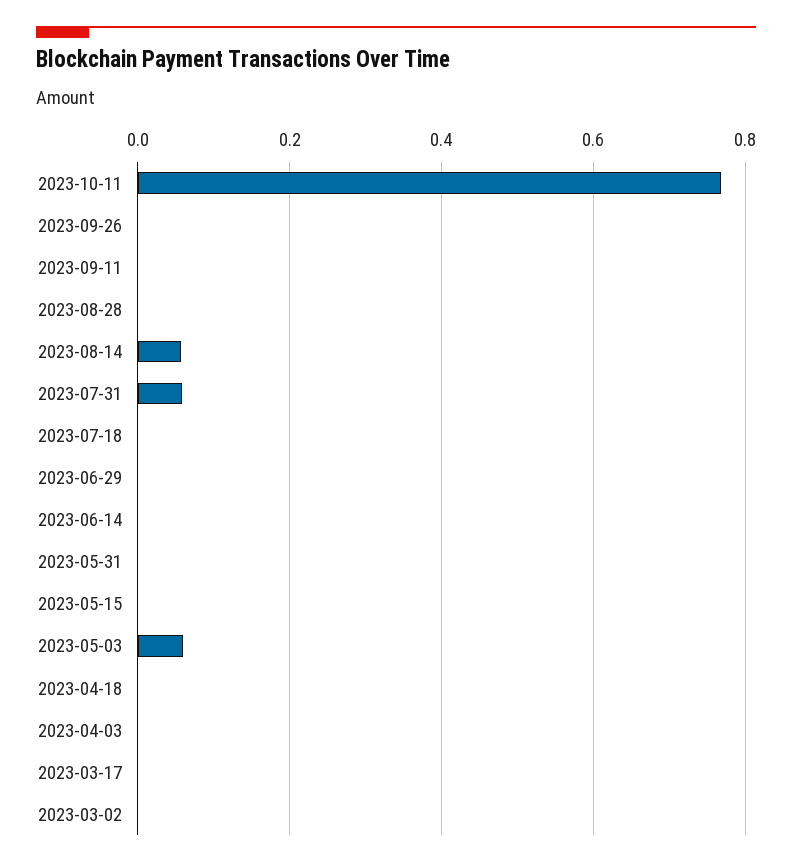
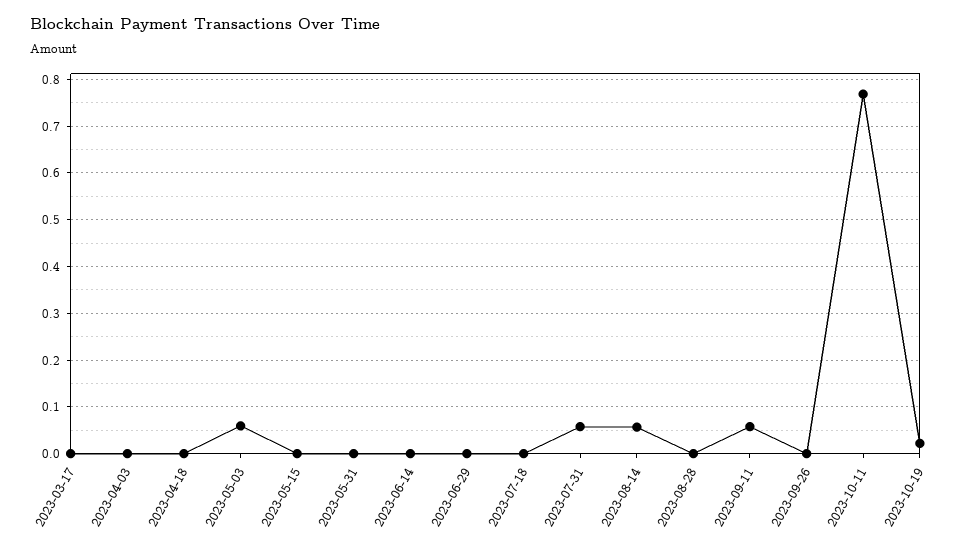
2023-09-11: 0 -> 0.06
2023-03-02: 0 -> none
2023-10-19: none -> 0.02

